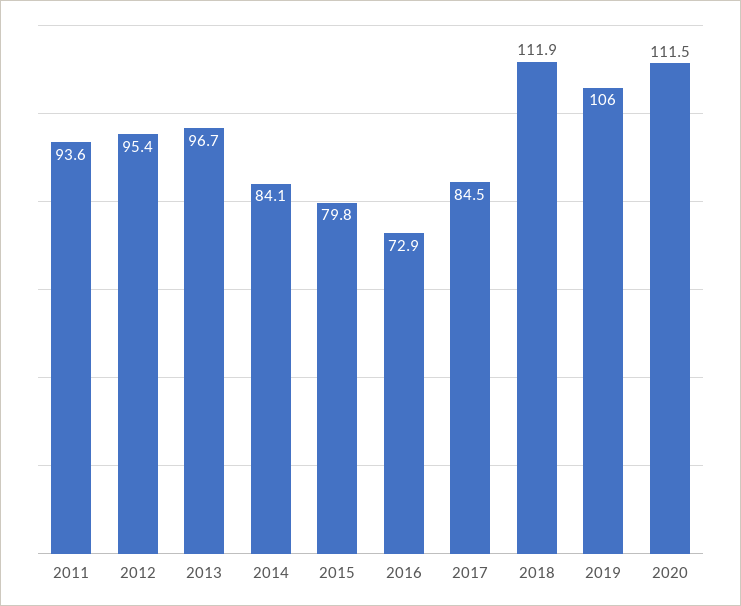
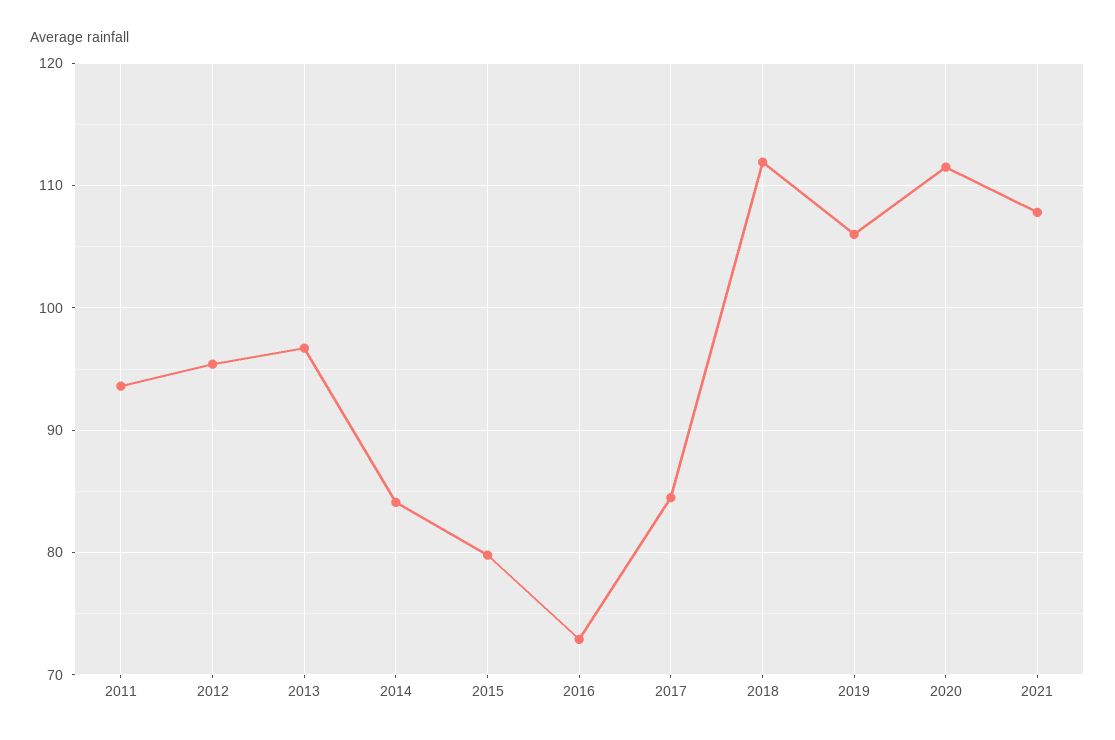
2021: none -> 108

